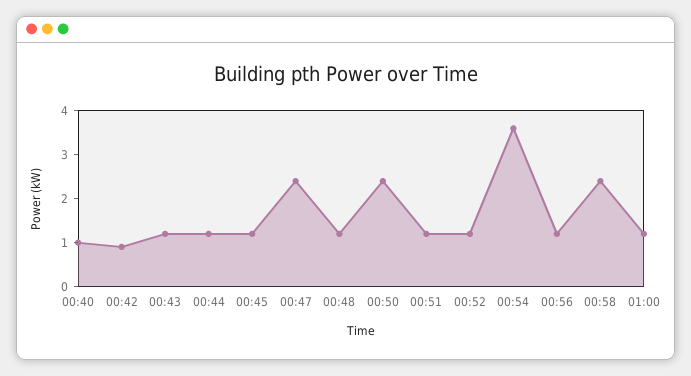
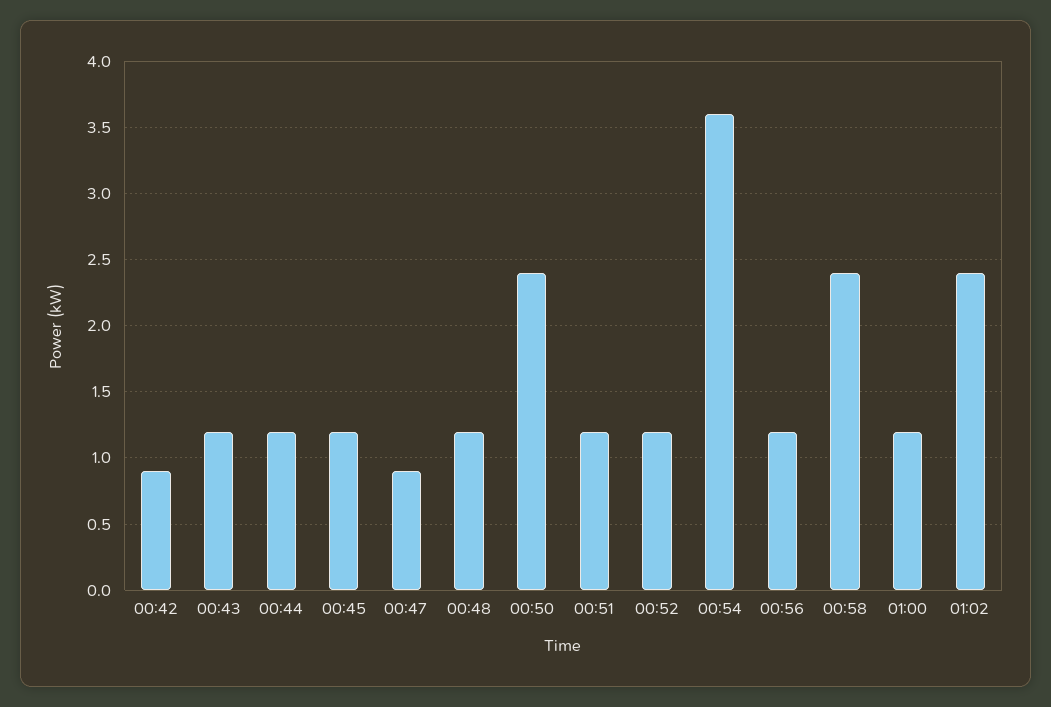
00:40: 1 -> none
00:47: 2.5 -> 0.9
01:02: none -> 2.4

